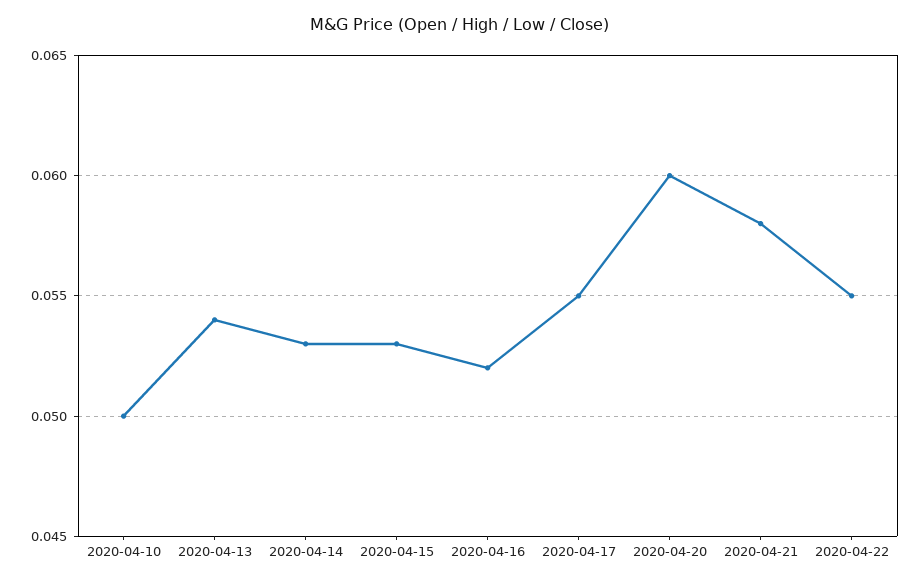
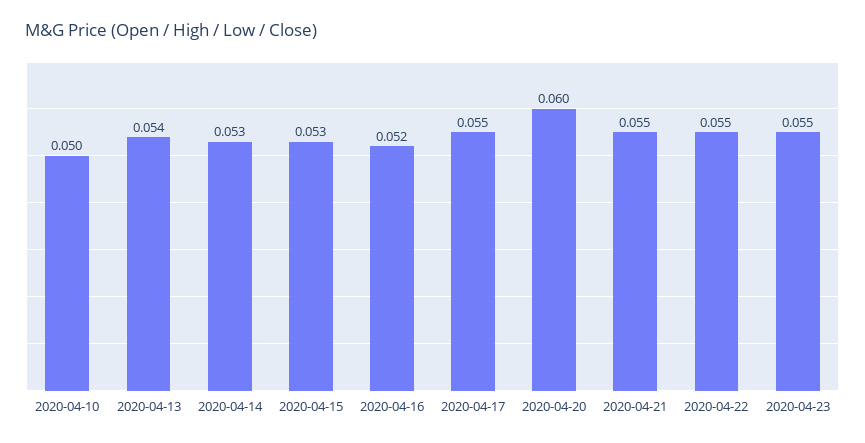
2020-04-21: 0.058 -> 0.055
2020-04-23: none -> 0.055

